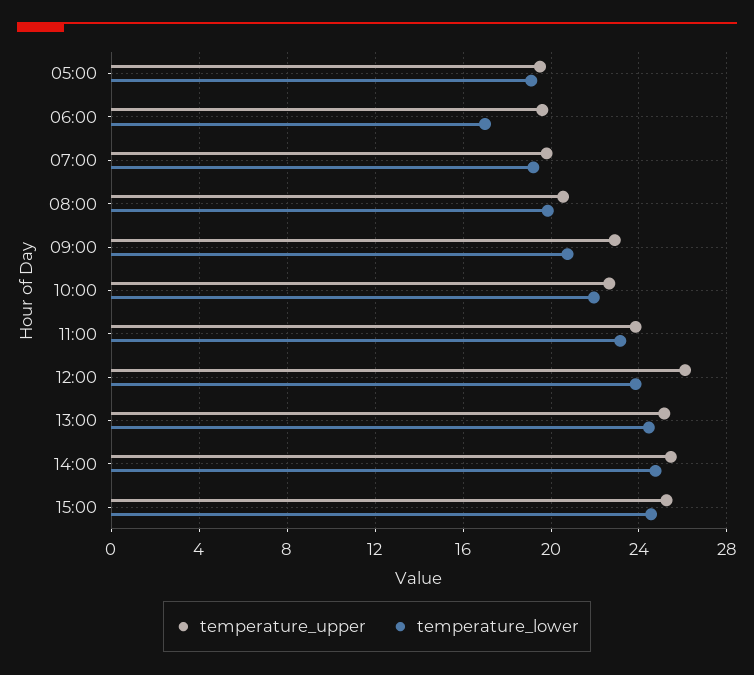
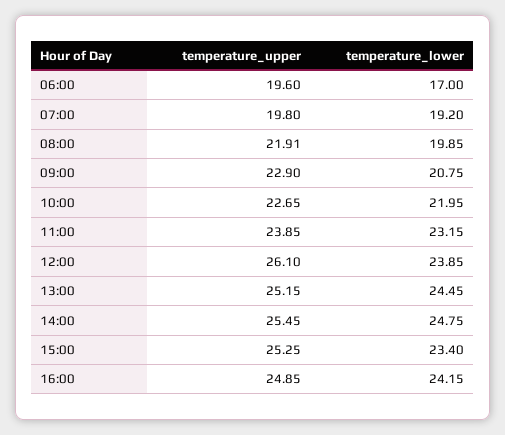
temperature_upper, 05:00: 19.5 -> none
temperature_lower, 05:00: 19 -> none
temperature_upper, 08:00: 20.5 -> 21.91
temperature_lower, 15:00: 24.5 -> 23.4
temperature_upper, 16:00: none -> 24.85
temperature_lower, 16:00: none -> 24.15

